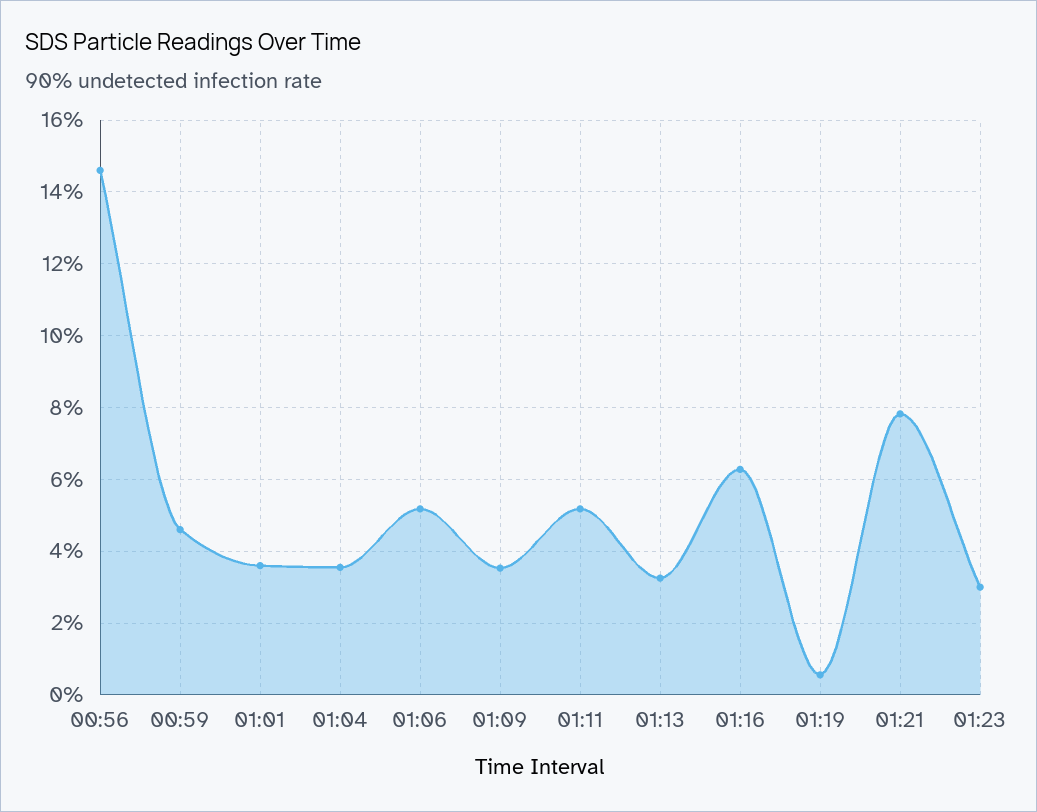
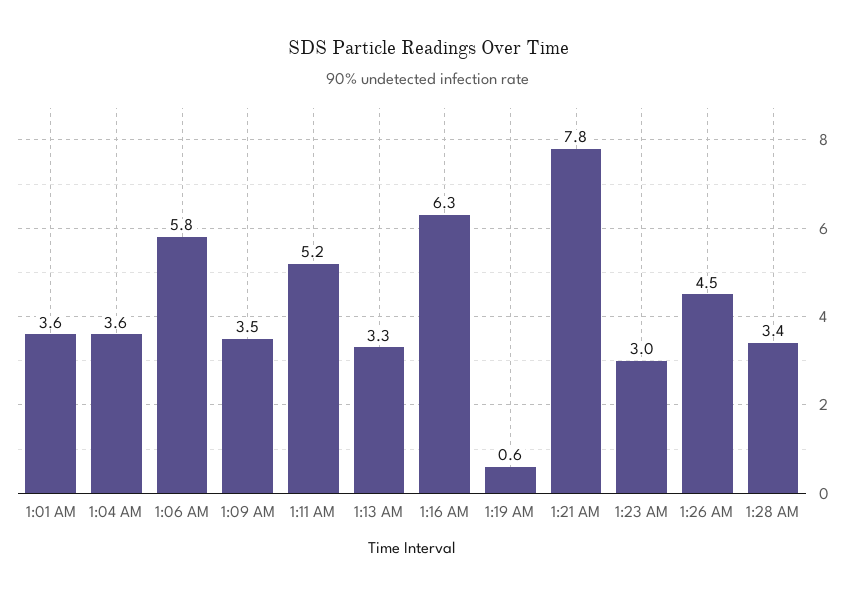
00:56: 14.6 -> none
00:59: 4.6 -> none
01:06: 5.2 -> 5.8
1:26 AM: none -> 4.5
1:28 AM: none -> 3.4

